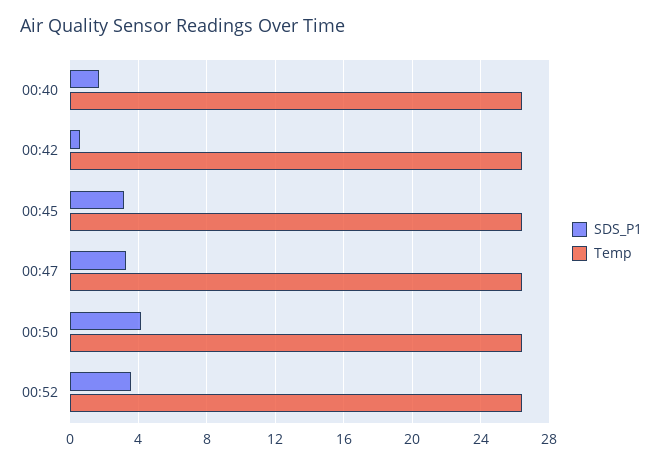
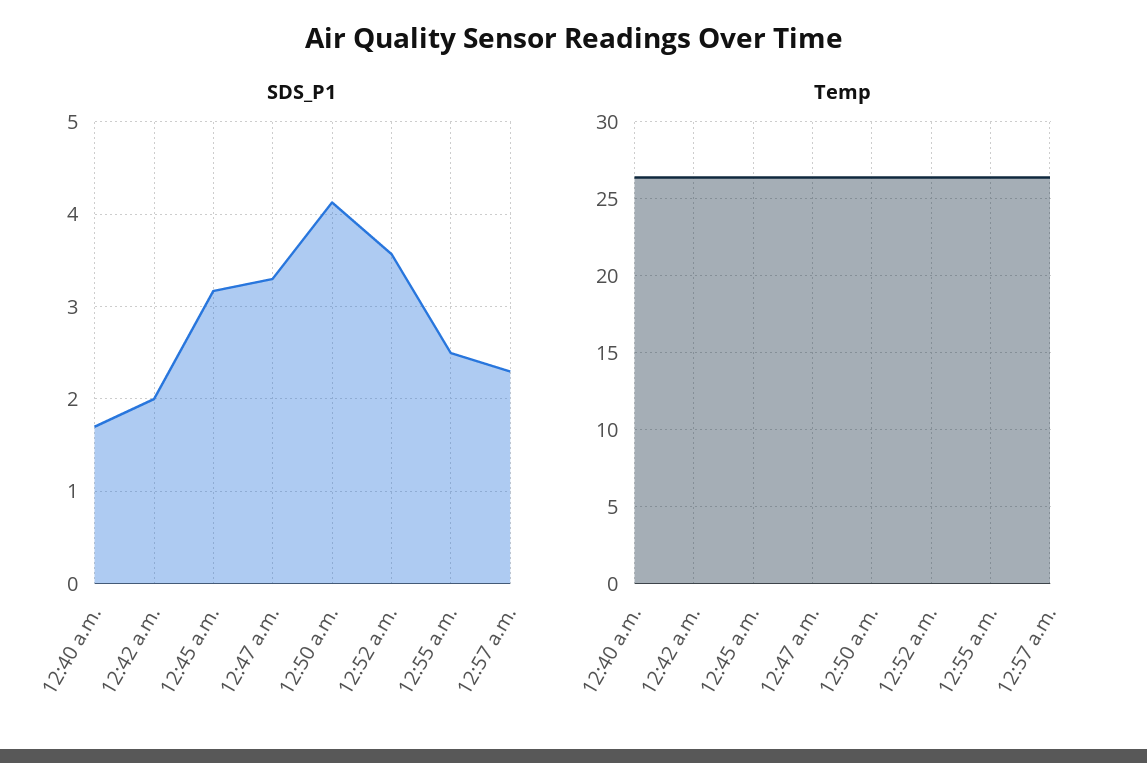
SDS_P1, 00:42: 0.5 -> 2
SDS_P1, 12:55 a.m.: none -> 2.5
SDS_P1, 12:57 a.m.: none -> 2.3
Temp, 12:55 a.m.: none -> 26.5
Temp, 12:57 a.m.: none -> 26.5

